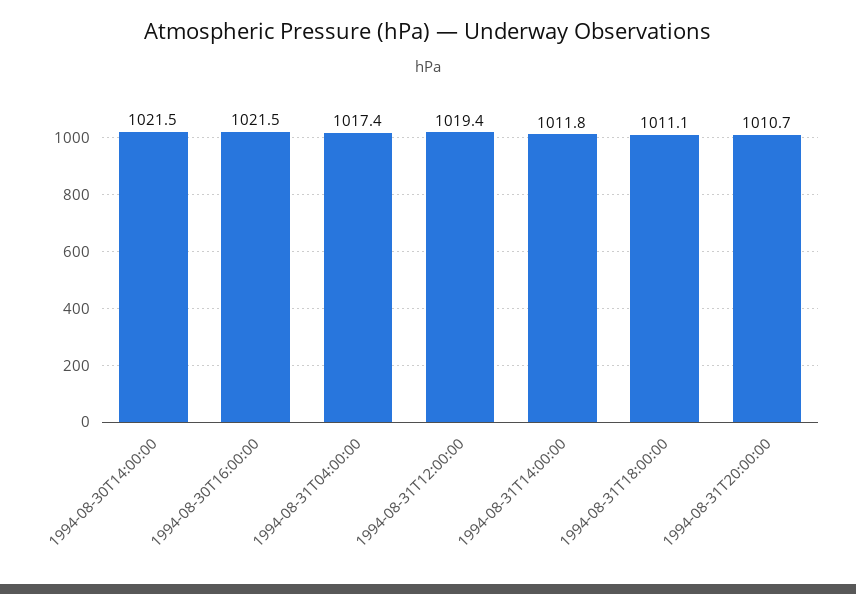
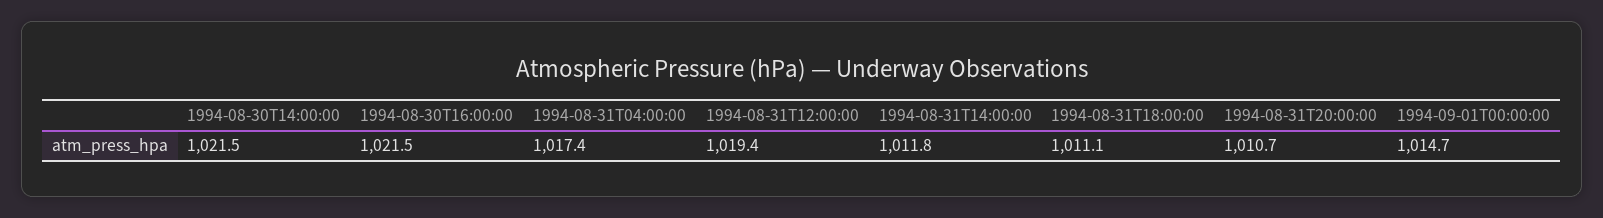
1994-09-01T00:00:00: none -> 1014.7

